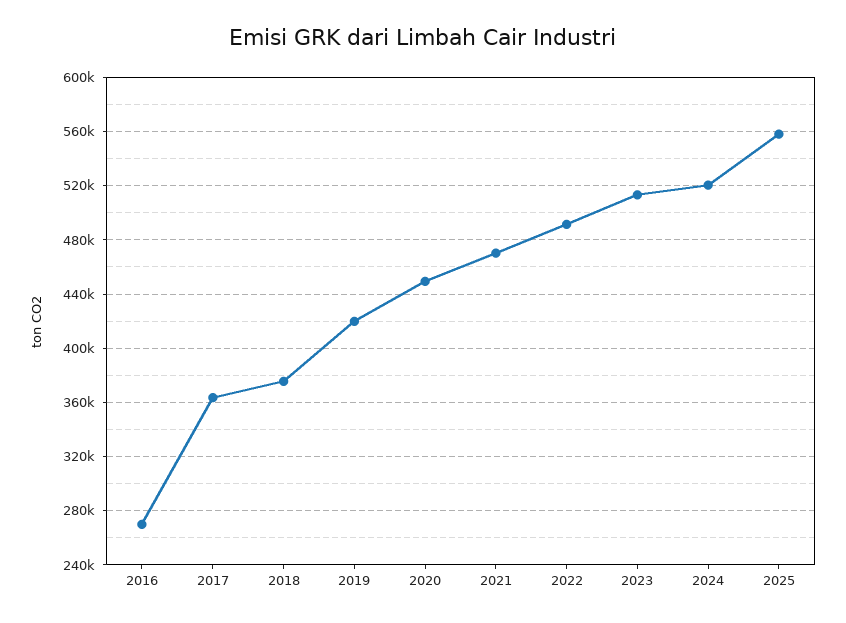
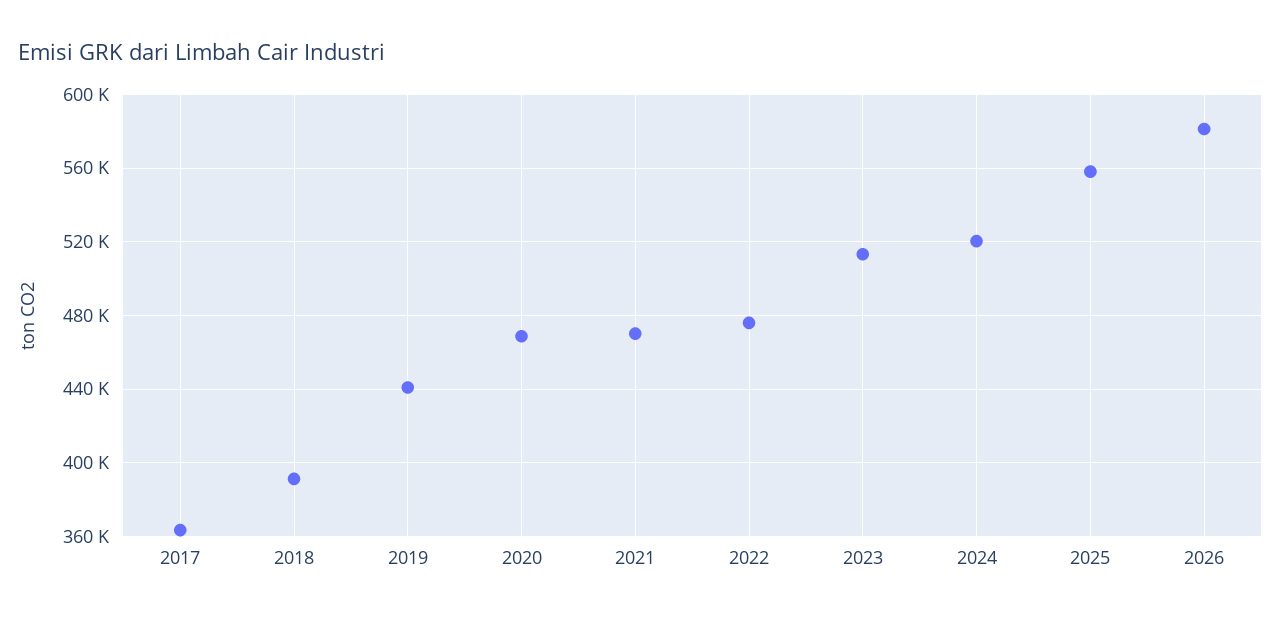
2016: 270000 -> none
2018: 375000 -> 390000
2019: 420000 -> 440000
2020: 450000 -> 470000
2022: 490000 -> 475000
2026: none -> 580000

